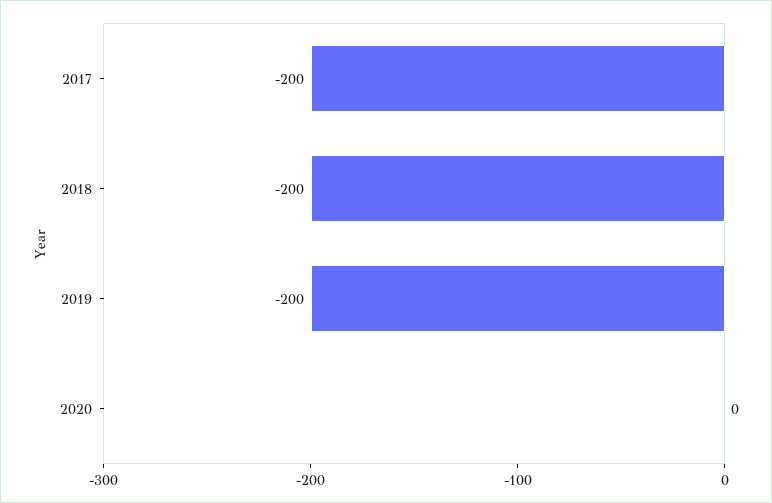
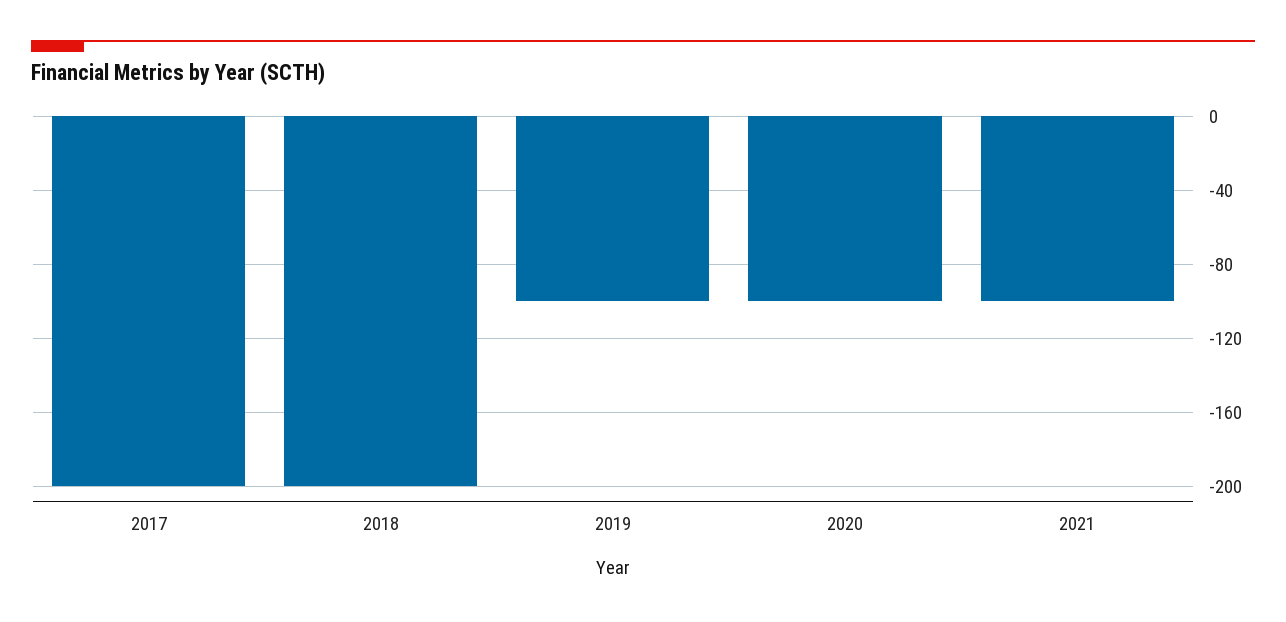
2019: -200 -> -100
2020: 0 -> -100
2021: none -> -100

